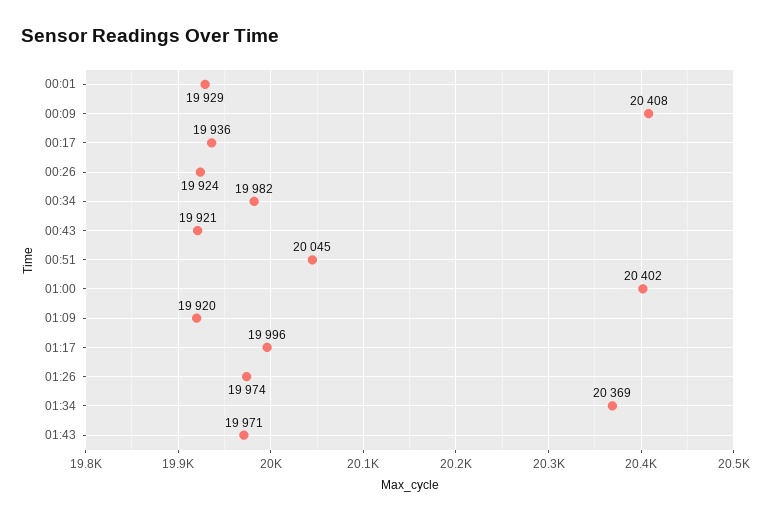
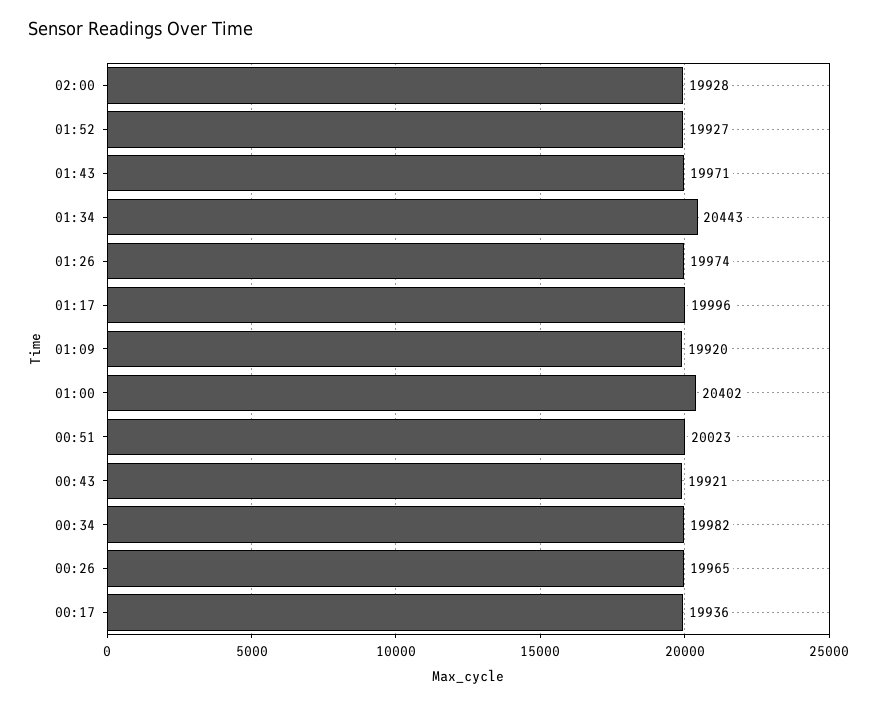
00:01: 19929 -> none
00:09: 20408 -> none
00:26: 19924 -> 19965
00:51: 20045 -> 20023
01:34: 20369 -> 20443
02:00: none -> 19928
01:52: none -> 19927

